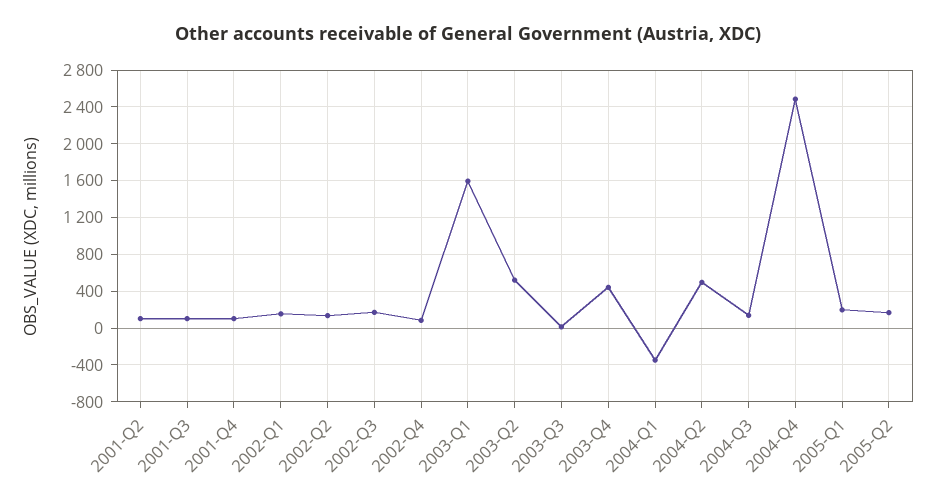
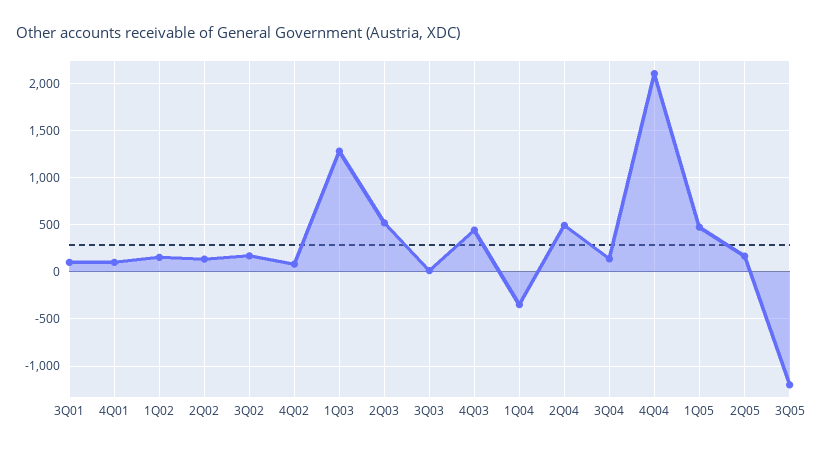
2001-Q2: 100 -> none
2003-Q1: 1600 -> 1300
2004-Q4: 2500 -> 2100
2005-Q1: 200 -> 500
3Q05: none -> -1200

